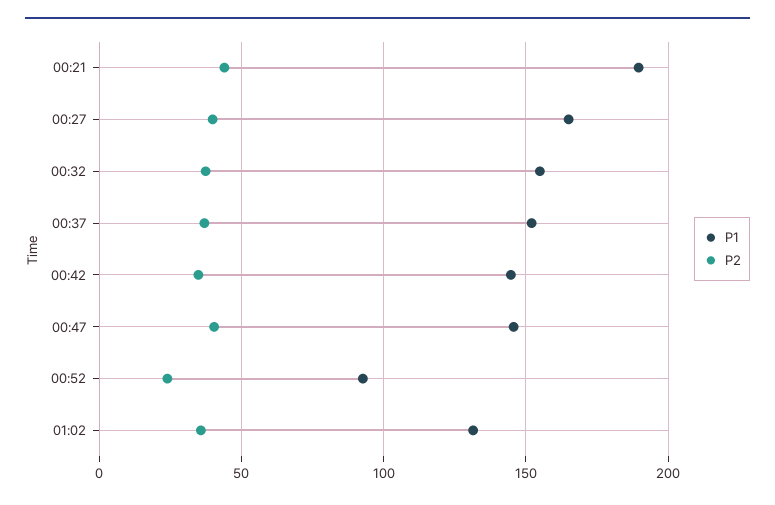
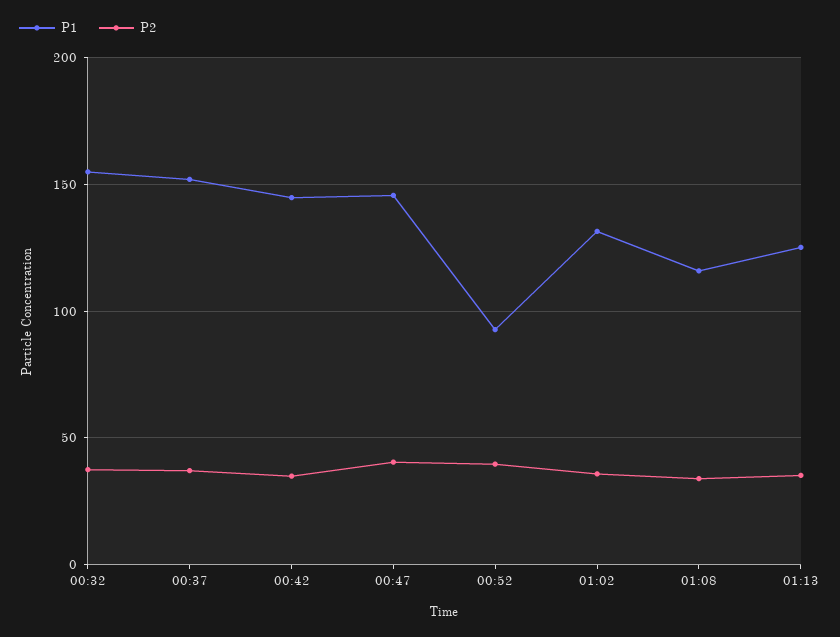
P1, 00:21: 190 -> none
P2, 00:21: 45 -> none
P1, 00:27: 165 -> none
P2, 00:27: 40 -> none
P2, 00:52: 25 -> 40
P1, 01:08: none -> 115
P2, 01:08: none -> 35
P1, 01:13: none -> 125
P2, 01:13: none -> 35

